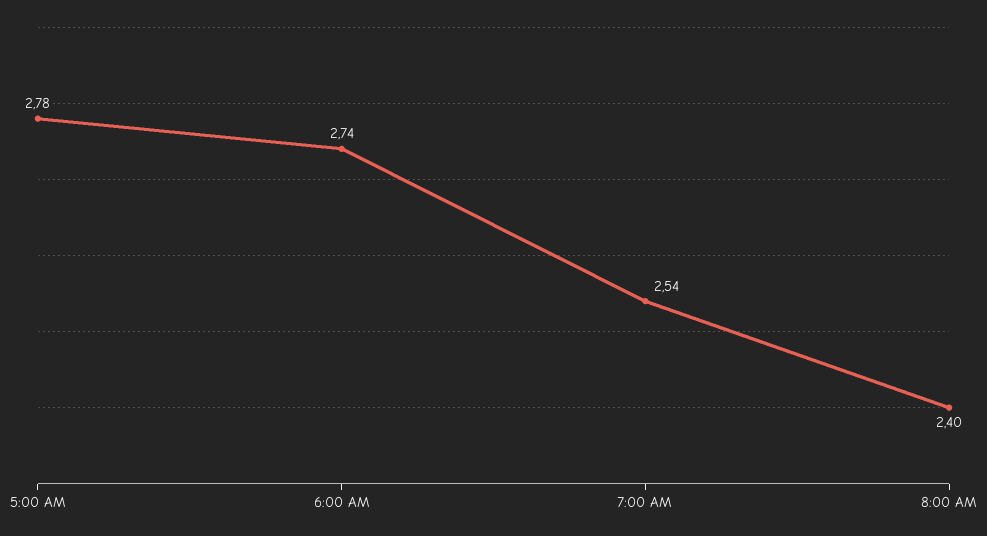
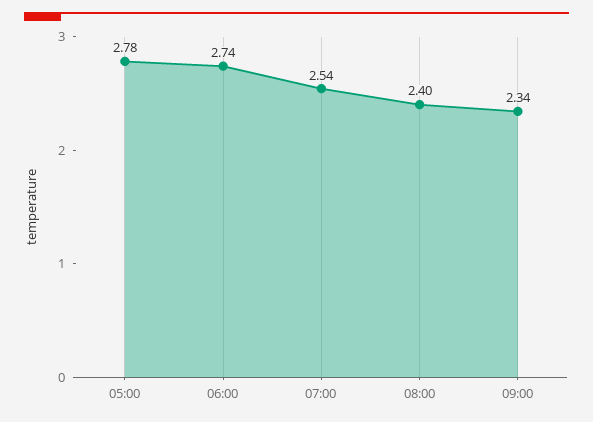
09:00: none -> 2.34

